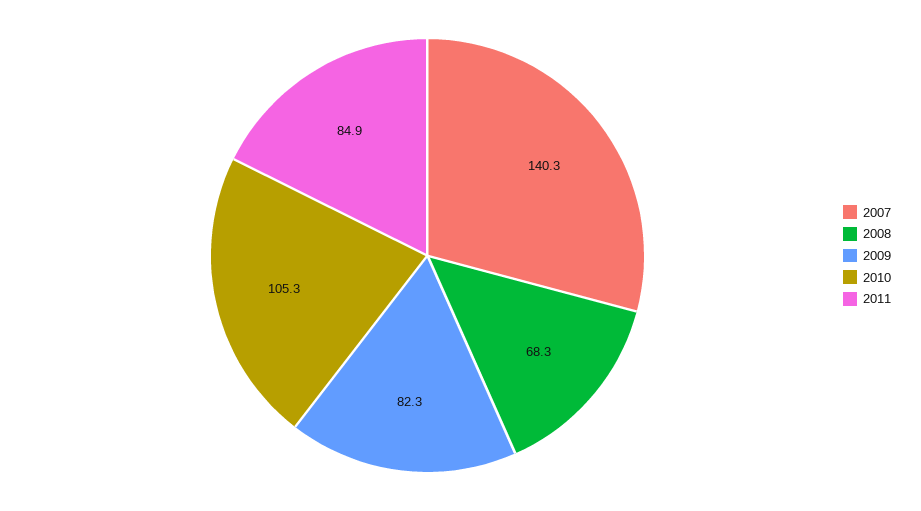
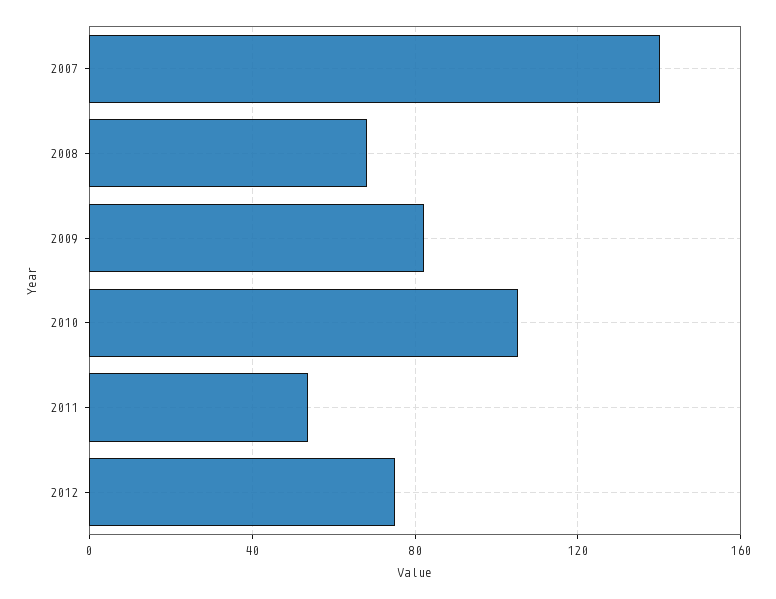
2011: 84.9 -> 55
2012: none -> 75

